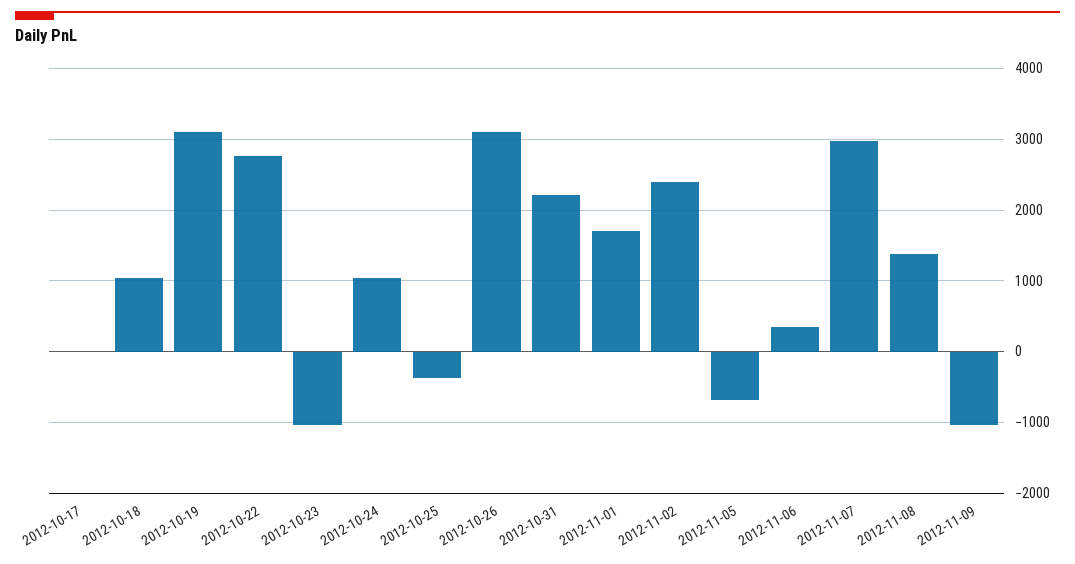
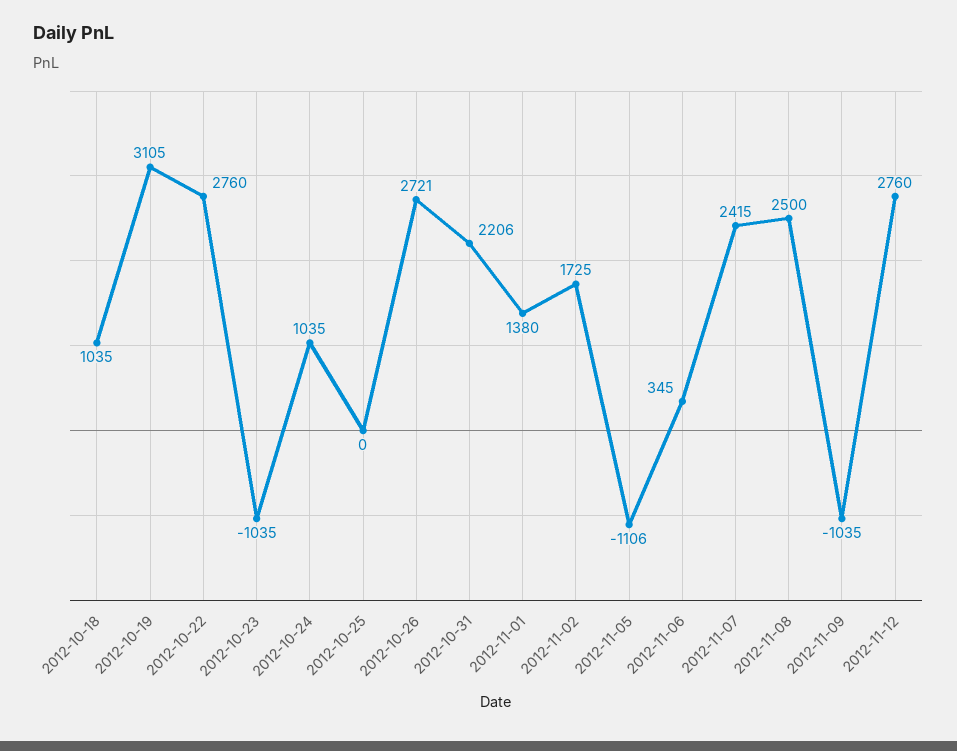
2012-10-17: 0 -> none
2012-10-25: -400 -> 0
2012-10-26: 3100 -> 2721
2012-11-01: 1700 -> 1380
2012-11-02: 2400 -> 1725
2012-11-05: -700 -> -1106
2012-11-07: 3000 -> 2415
2012-11-08: 1400 -> 2500
2012-11-12: none -> 2760

